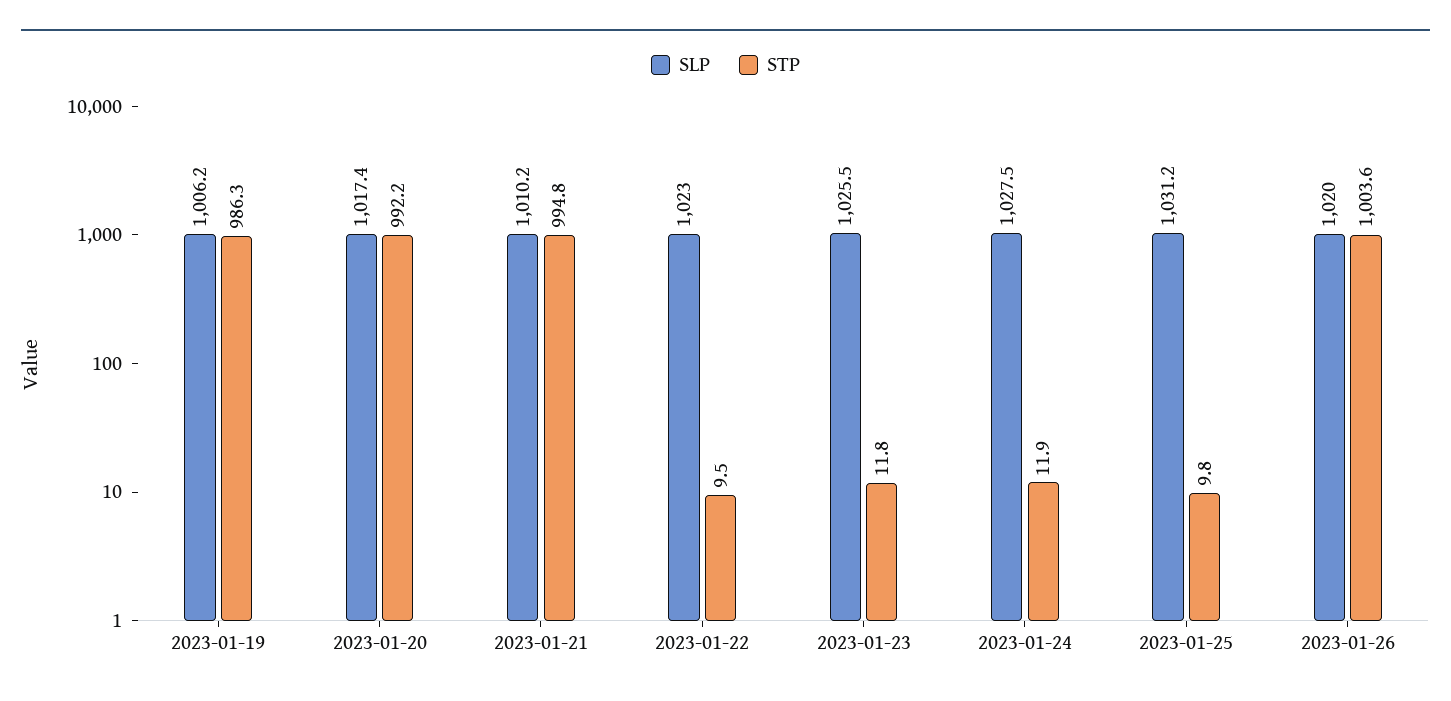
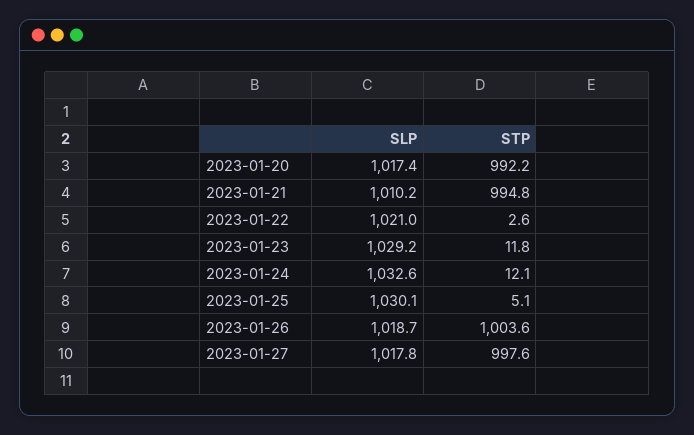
SLP, 2023-01-19: 1006.2 -> none
STP, 2023-01-19: 986.3 -> none
SLP, 2023-01-22: 1023 -> 1021
STP, 2023-01-22: 9.5 -> 2.6
SLP, 2023-01-23: 1025.5 -> 1029.2
SLP, 2023-01-24: 1027.5 -> 1032.6
STP, 2023-01-24: 11.9 -> 12.1
SLP, 2023-01-25: 1031.2 -> 1030.1
STP, 2023-01-25: 9.8 -> 5.1
SLP, 2023-01-26: 1020 -> 1018.7
SLP, 2023-01-27: none -> 1017.8
STP, 2023-01-27: none -> 997.6

